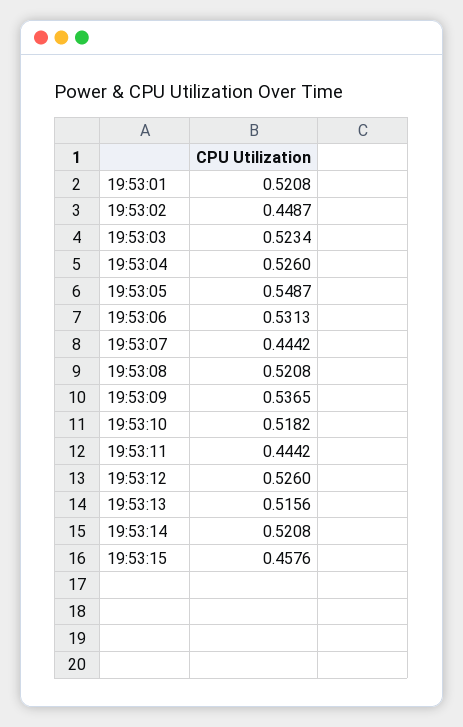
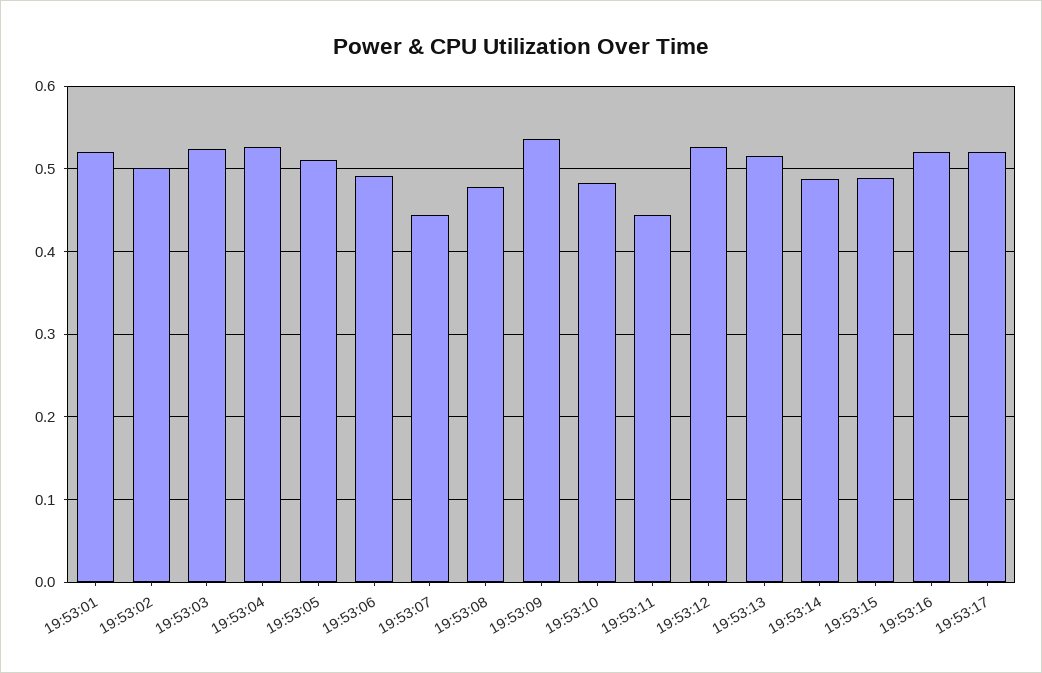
19:53:02: 0.4487 -> 0.5
19:53:05: 0.5487 -> 0.51
19:53:06: 0.5313 -> 0.49
19:53:08: 0.5208 -> 0.48
19:53:10: 0.5182 -> 0.48
19:53:14: 0.5208 -> 0.49
19:53:15: 0.4576 -> 0.49
19:53:16: none -> 0.52
19:53:17: none -> 0.52

